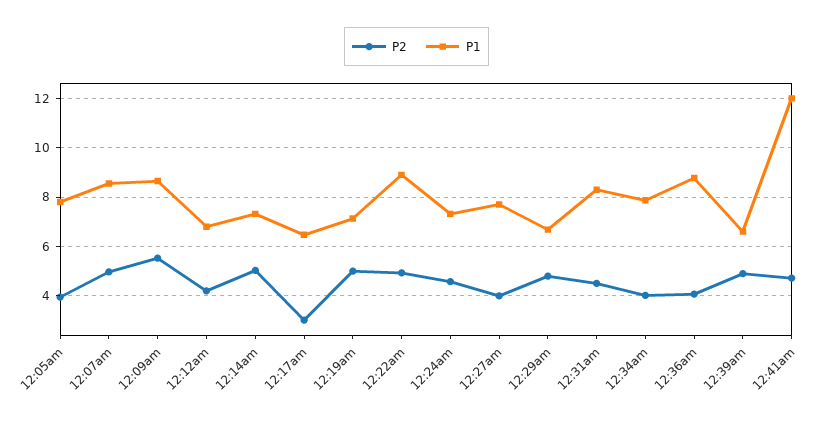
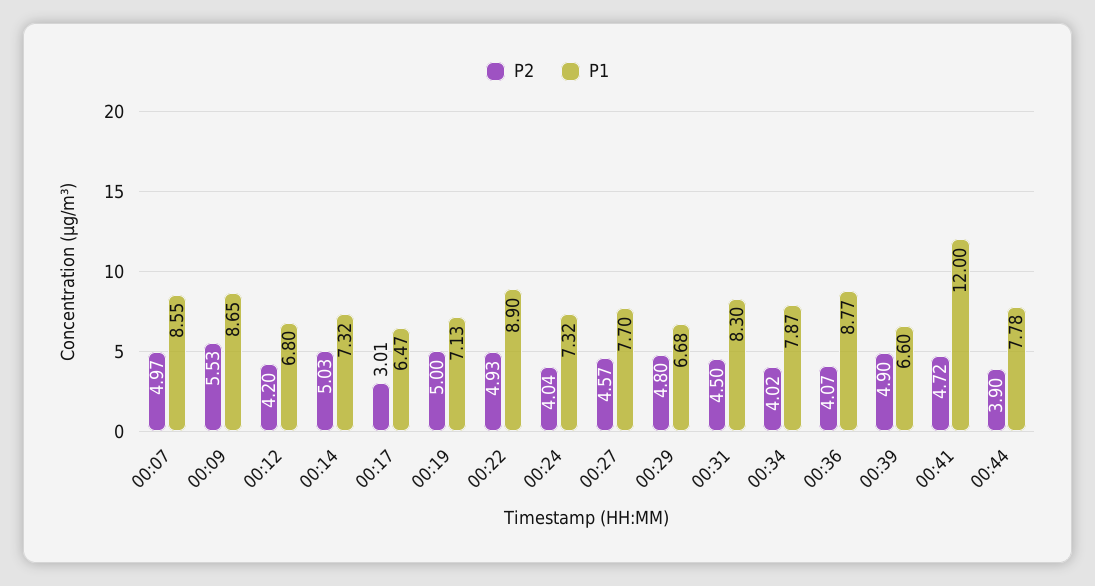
P2, 12:05am: 4 -> none
P1, 12:05am: 7.75 -> none
P2, 12:24am: 4.5 -> 4.04
P2, 12:27am: 4 -> 4.57
P2, 00:44: none -> 3.9
P1, 00:44: none -> 7.78

